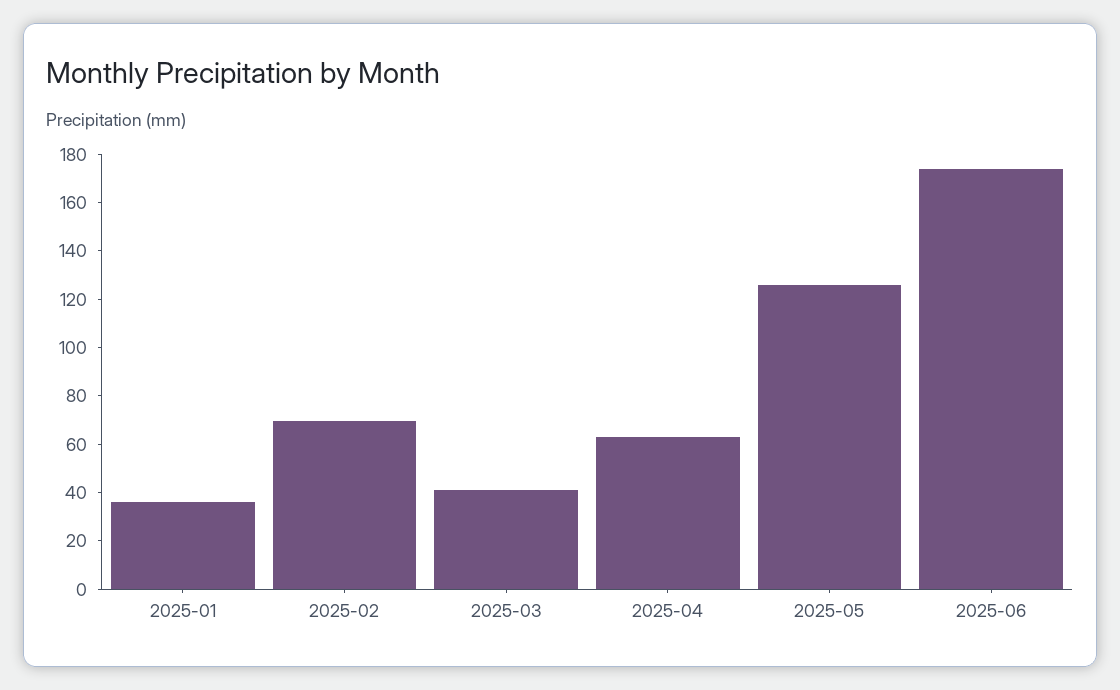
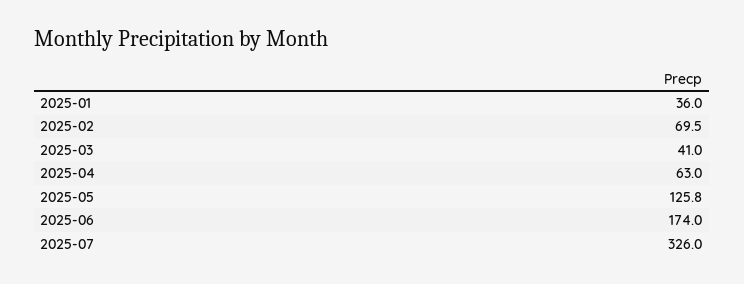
2025-07: none -> 326

